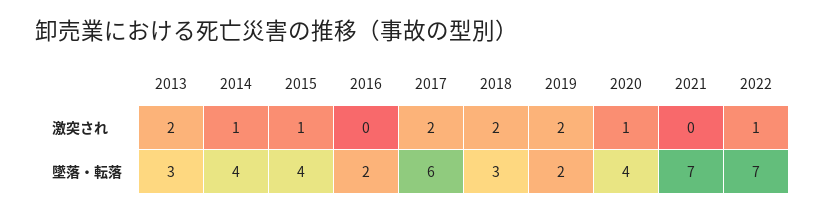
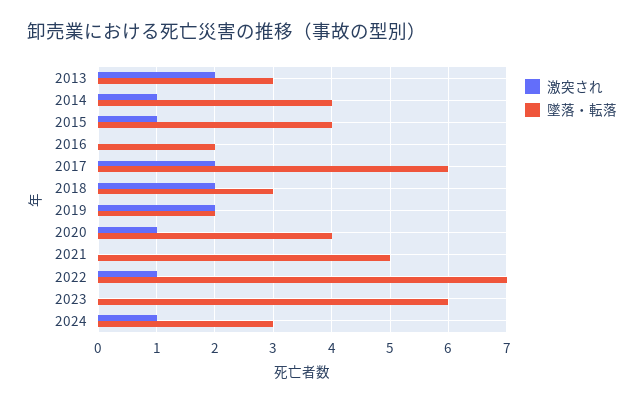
墜落・転落, 2021: 7 -> 5
激突され, 2023: none -> 0
墜落・転落, 2023: none -> 6
激突され, 2024: none -> 1
墜落・転落, 2024: none -> 3

